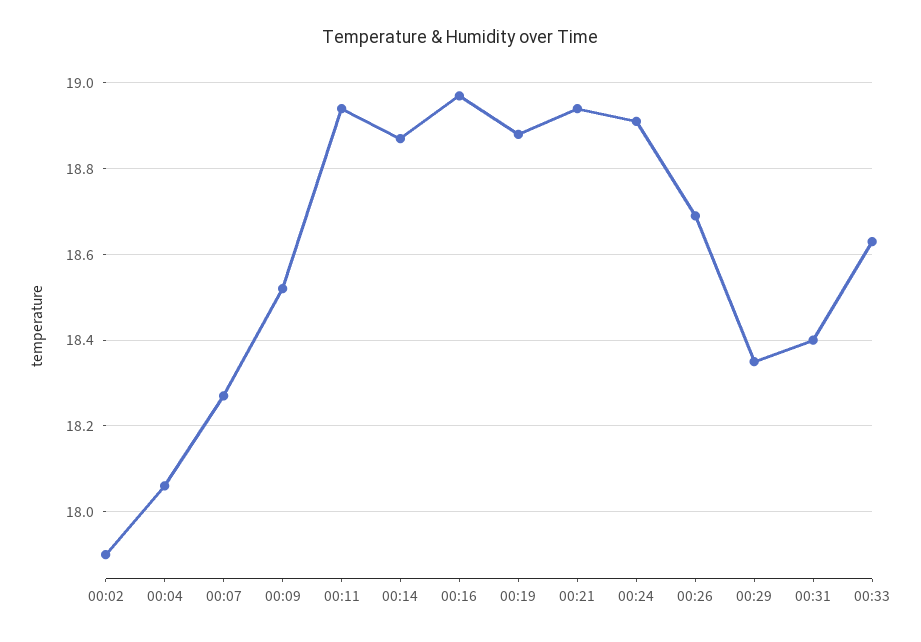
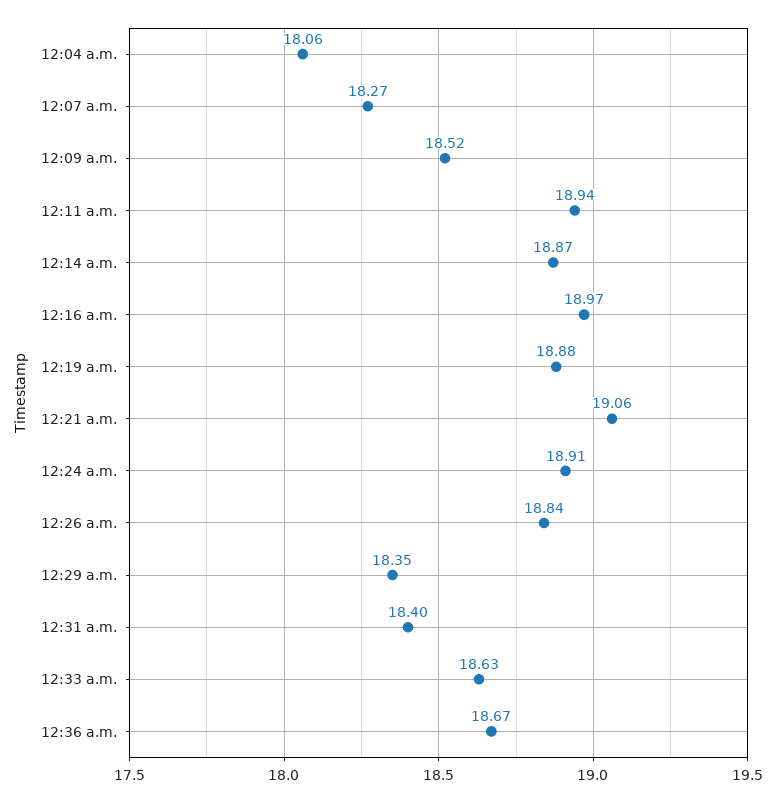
00:02: 17.9 -> none
00:21: 18.95 -> 19.06
00:26: 18.7 -> 18.84
12:36 a.m.: none -> 18.67

